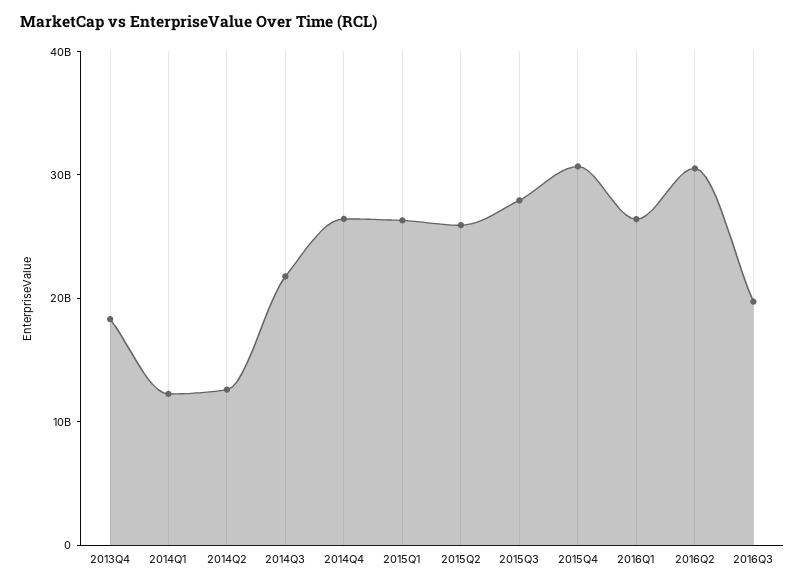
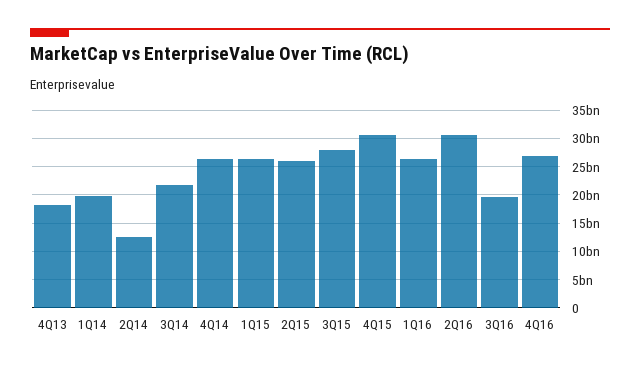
2014Q1: 12000000000 -> 20000000000
4Q16: none -> 27500000000

